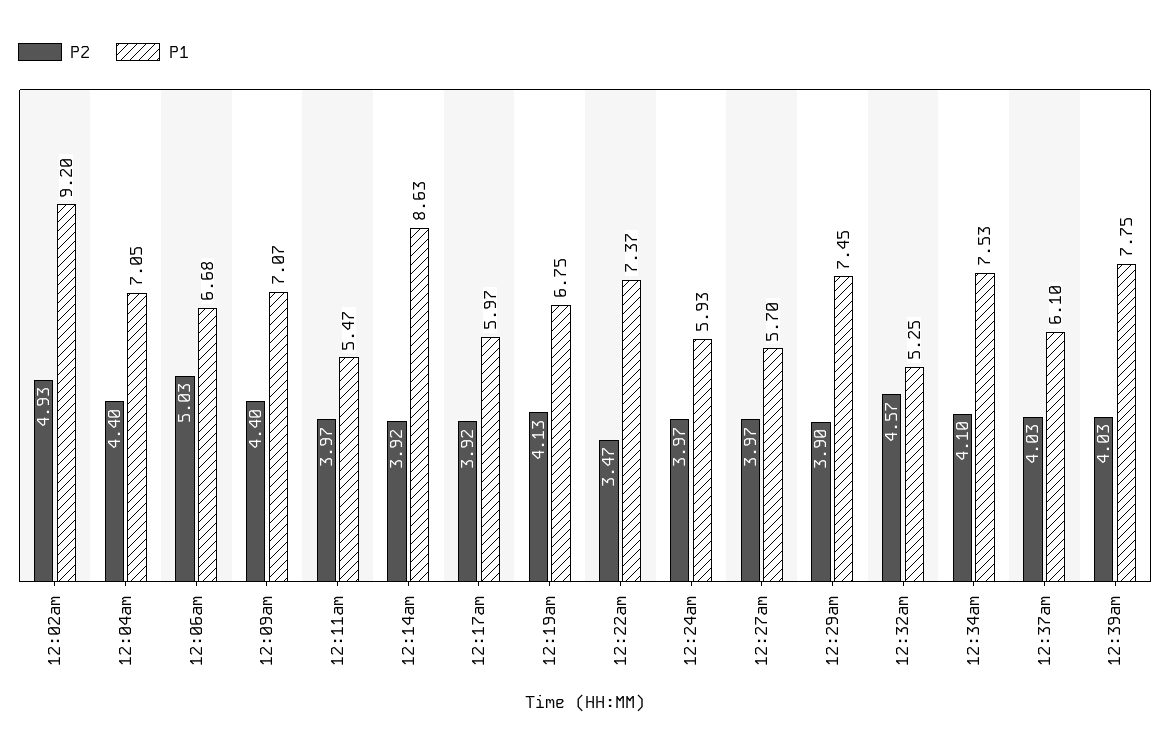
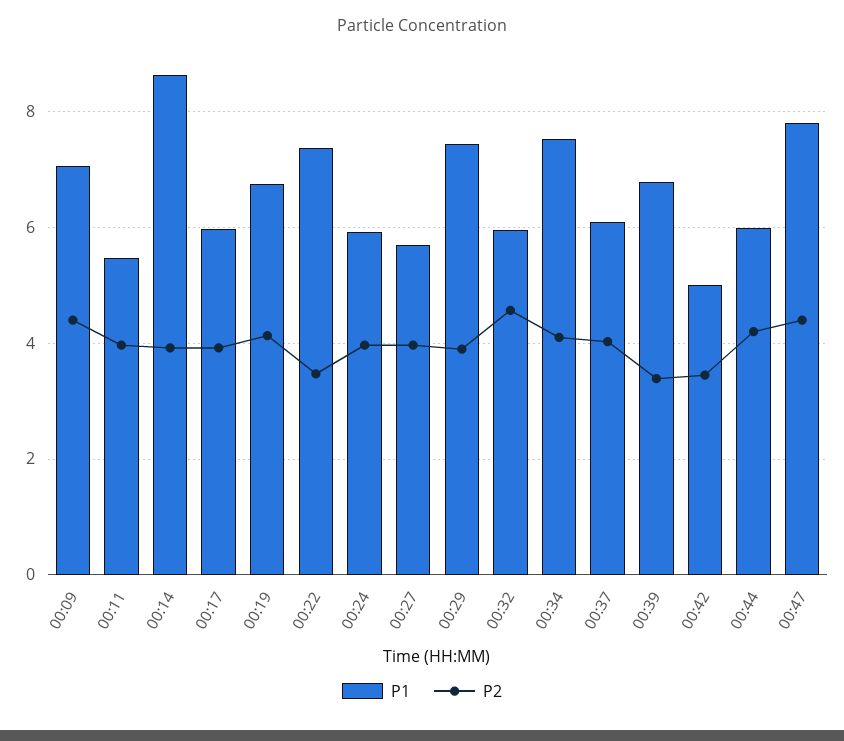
P2, 12:02am: 4.93 -> none
P1, 12:02am: 9.2 -> none
P2, 12:04am: 4.4 -> none
P1, 12:04am: 7.05 -> none
P2, 12:06am: 5.03 -> none
P1, 12:06am: 6.68 -> none
P1, 12:32am: 5.25 -> 6
P2, 12:39am: 4.03 -> 3.4
P1, 12:39am: 7.75 -> 6.8
P1, 00:42: none -> 5
P2, 00:42: none -> 3.4
P1, 00:44: none -> 6
P2, 00:44: none -> 4.2
P1, 00:47: none -> 7.8
P2, 00:47: none -> 4.4

